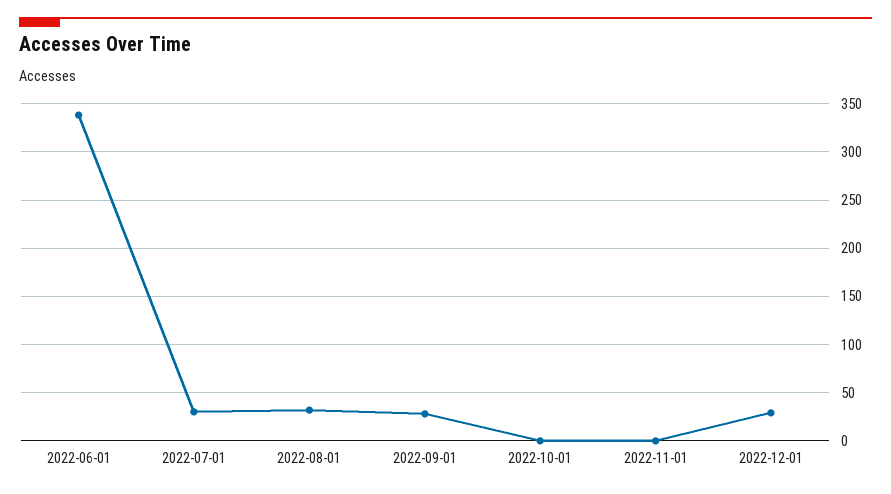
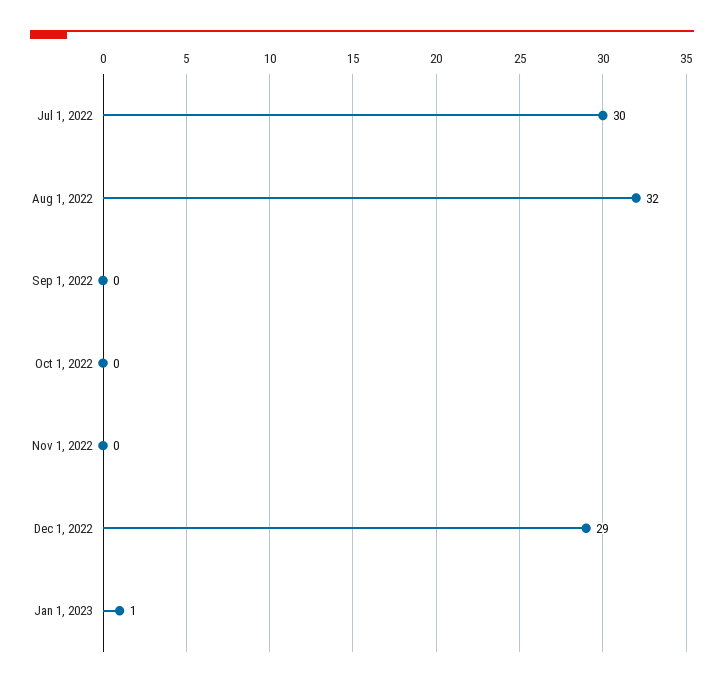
2022-06-01: 340 -> none
2022-09-01: 30 -> 0
Jan 1, 2023: none -> 1

